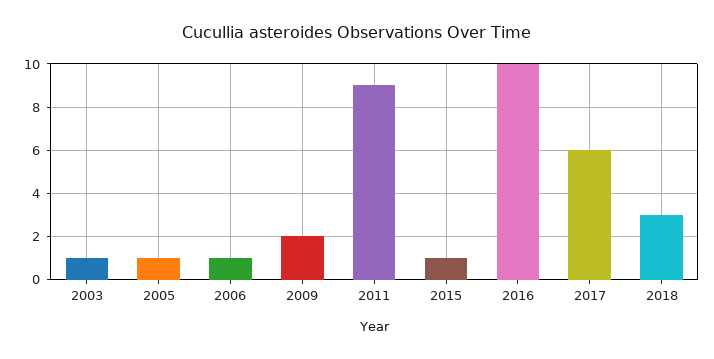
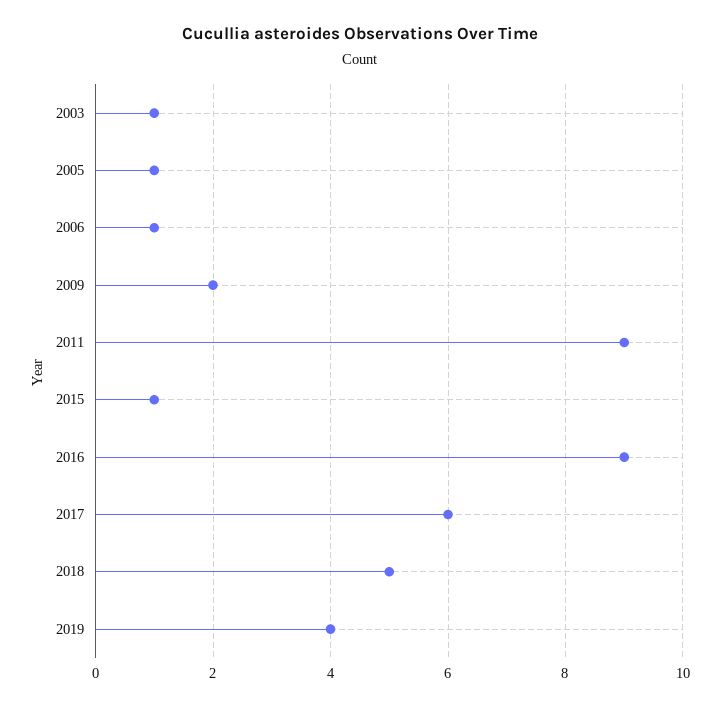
2016: 10 -> 9
2018: 3 -> 5
2019: none -> 4

